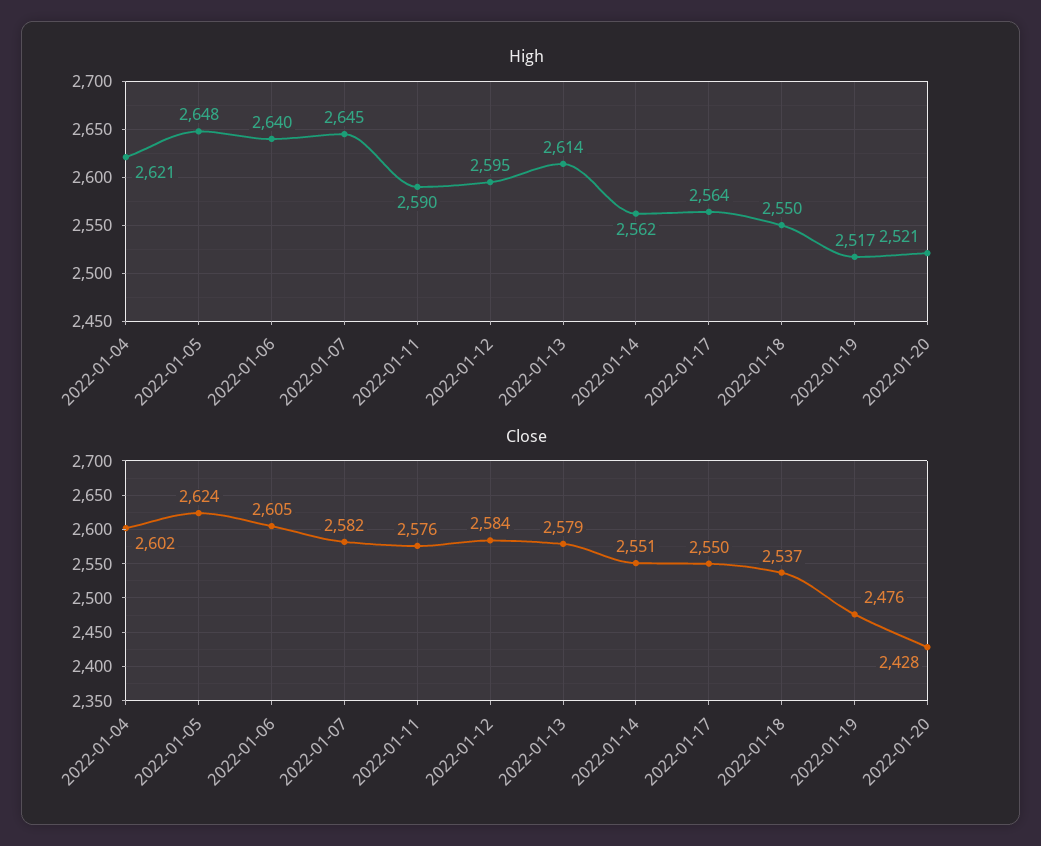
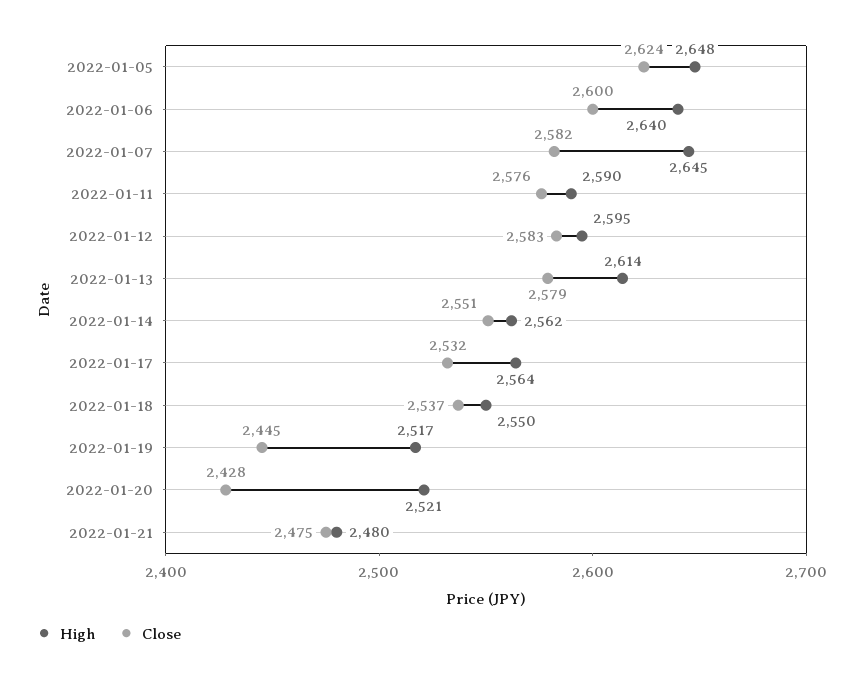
High, 2022-01-04: 2621 -> none
Close, 2022-01-04: 2602 -> none
Close, 2022-01-06: 2605 -> 2600
Close, 2022-01-12: 2584 -> 2583
Close, 2022-01-17: 2550 -> 2532
Close, 2022-01-19: 2476 -> 2445
High, 2022-01-21: none -> 2480
Close, 2022-01-21: none -> 2475

